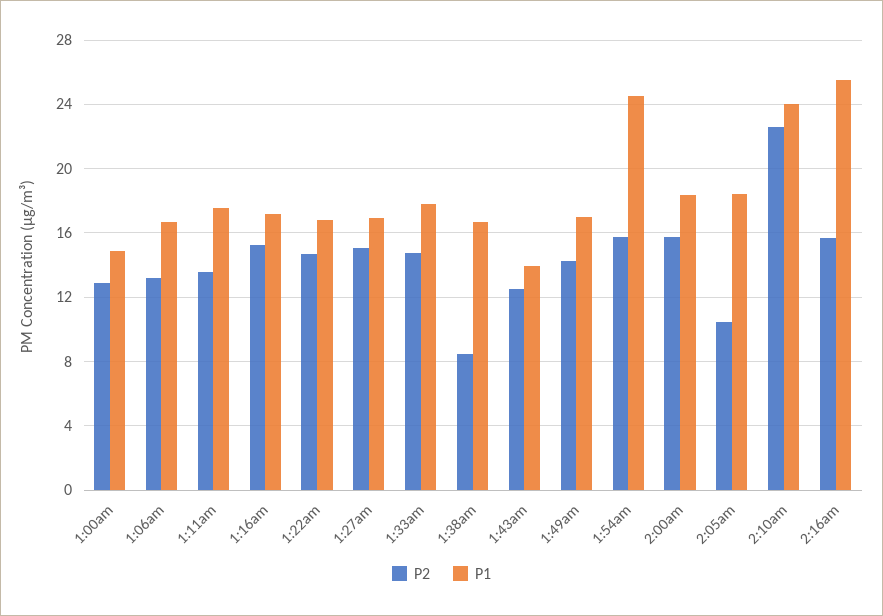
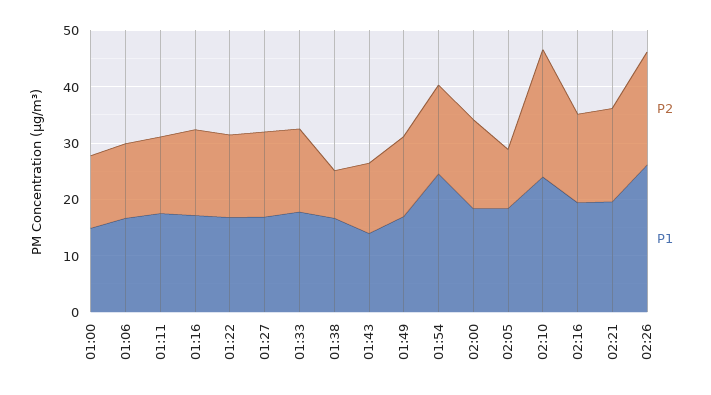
P1, 2:16am: 25.5 -> 20
P2, 02:21: none -> 16
P1, 02:21: none -> 20
P2, 02:26: none -> 20
P1, 02:26: none -> 26

